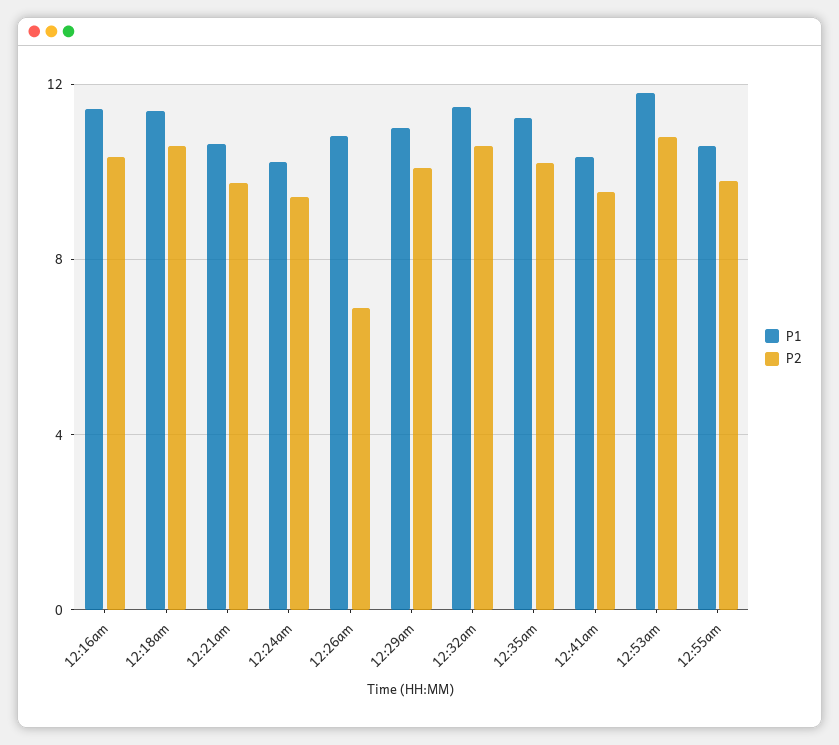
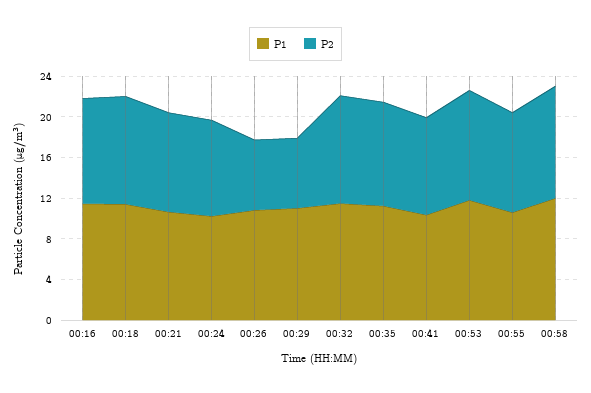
P2, 12:29am: 10 -> 7
P1, 00:58: none -> 12
P2, 00:58: none -> 11

